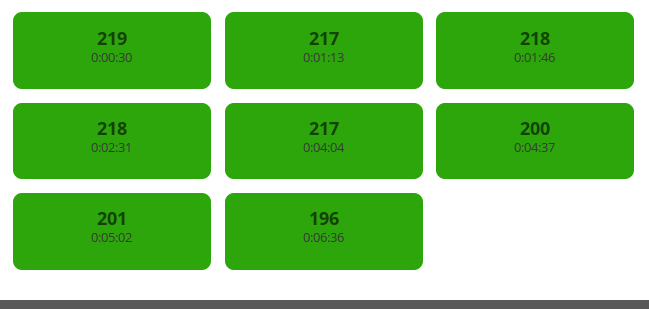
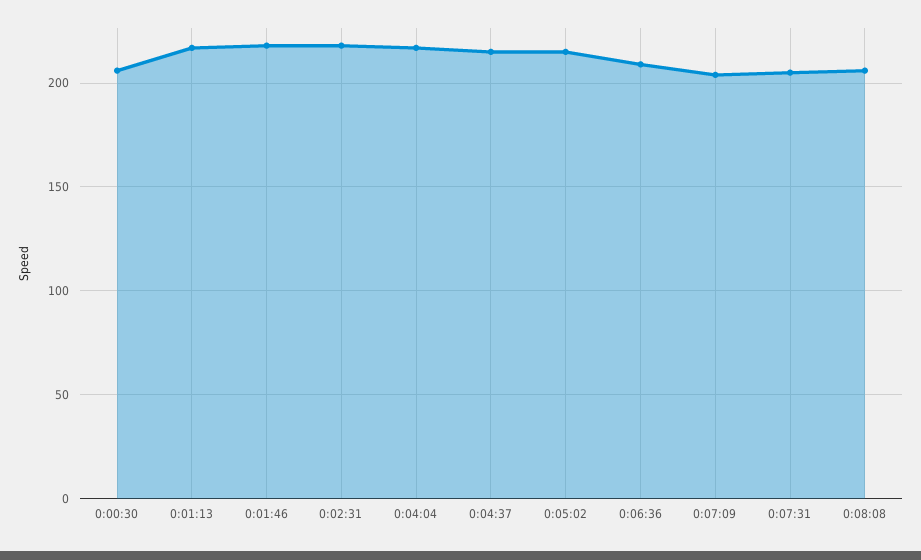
0:00:30: 219 -> 205
0:04:37: 200 -> 215
0:05:02: 201 -> 215
0:06:36: 196 -> 210
0:07:09: none -> 205
0:07:31: none -> 205
0:08:08: none -> 205

